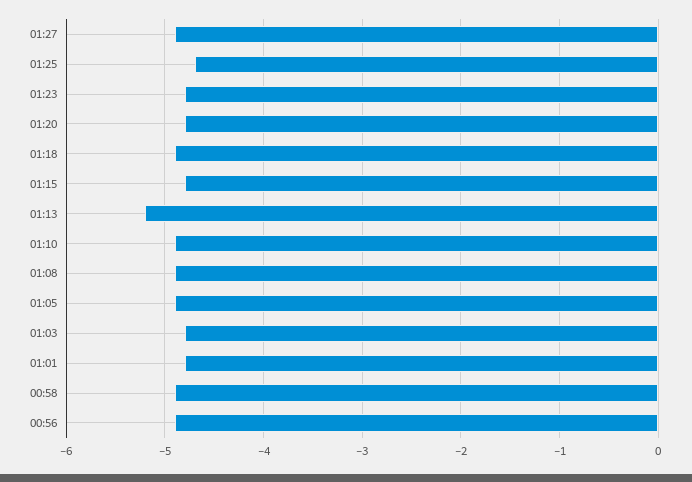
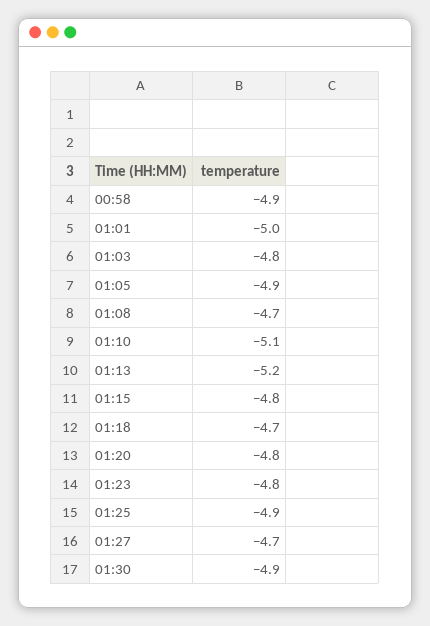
01:27: -4.9 -> -4.7
01:25: -4.7 -> -4.9
01:18: -4.9 -> -4.7
01:10: -4.9 -> -5.1
01:08: -4.9 -> -4.7
01:01: -4.8 -> -5
00:56: -4.9 -> none
01:30: none -> -4.9

